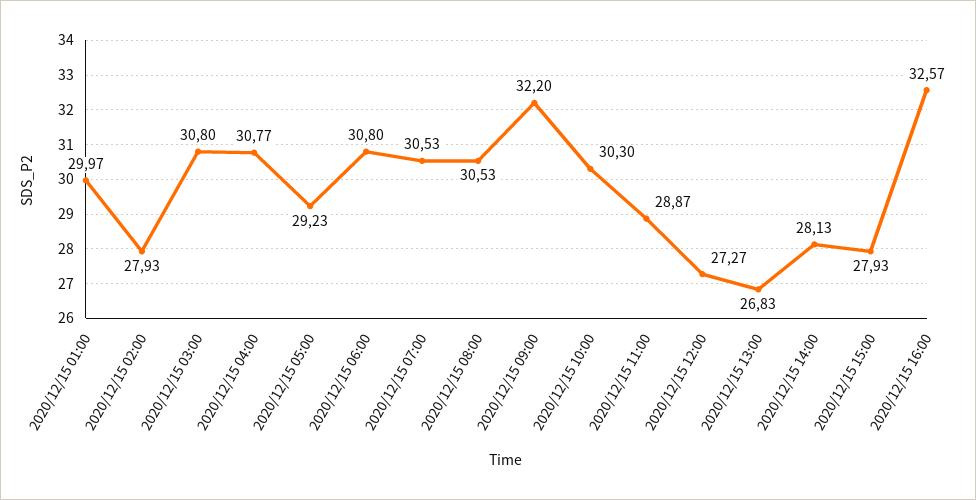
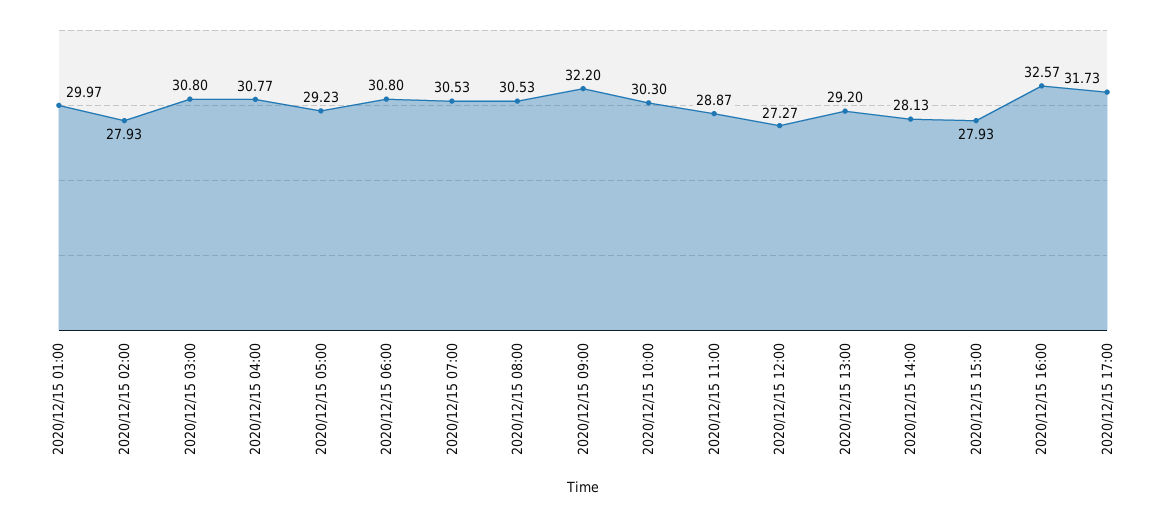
2020/12/15 13:00: 26.83 -> 29.2
2020/12/15 17:00: none -> 31.73

